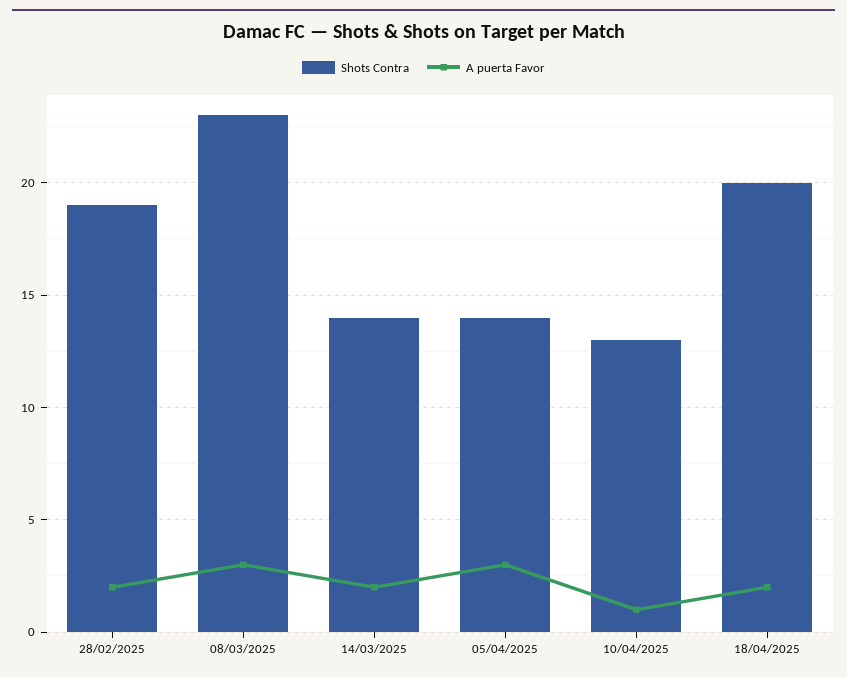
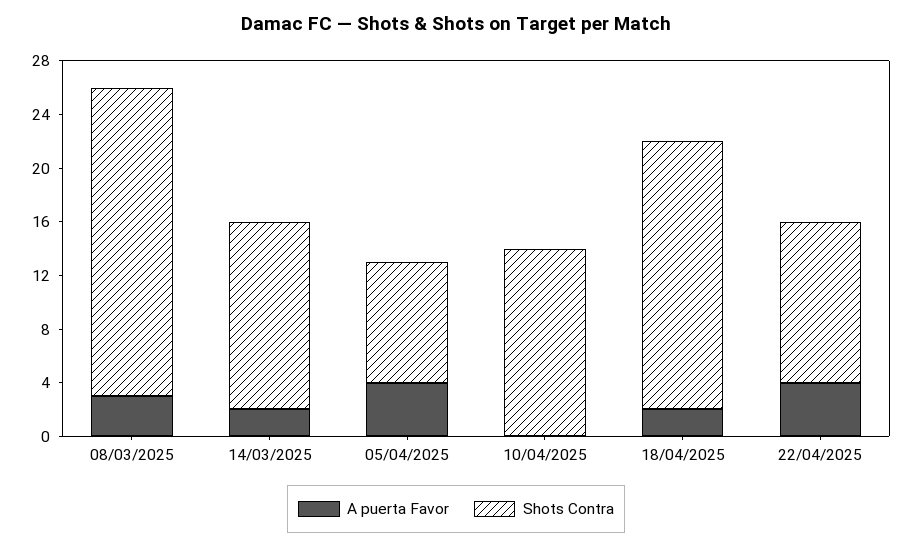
Shots Contra, 28/02/2025: 19 -> none
A puerta Favor, 28/02/2025: 2 -> none
Shots Contra, 05/04/2025: 14 -> 9
A puerta Favor, 05/04/2025: 3 -> 4
Shots Contra, 10/04/2025: 13 -> 14
A puerta Favor, 10/04/2025: 1 -> 0
A puerta Favor, 22/04/2025: none -> 4
Shots Contra, 22/04/2025: none -> 12

